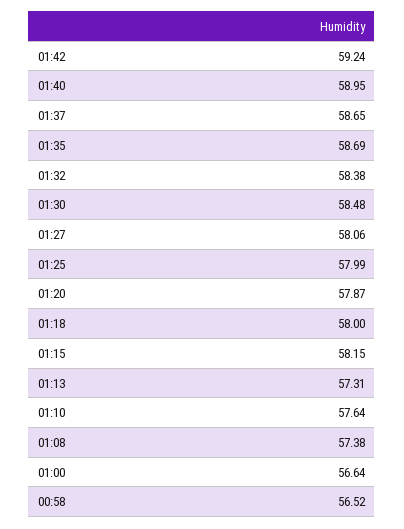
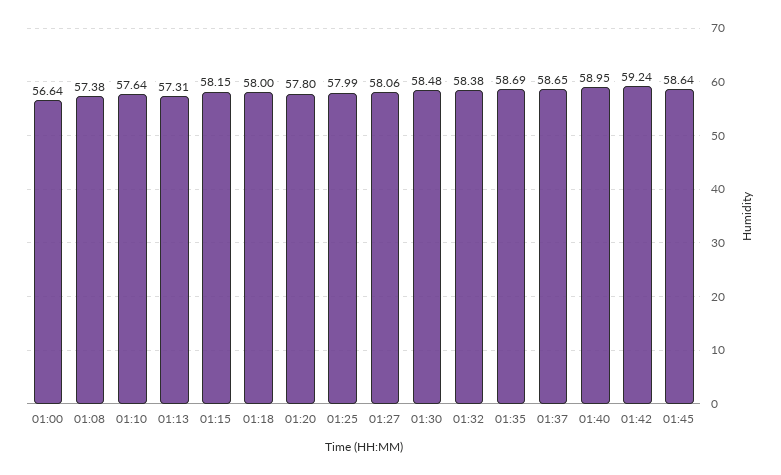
01:20: 57.87 -> 57.8
00:58: 56.52 -> none
01:45: none -> 58.64

